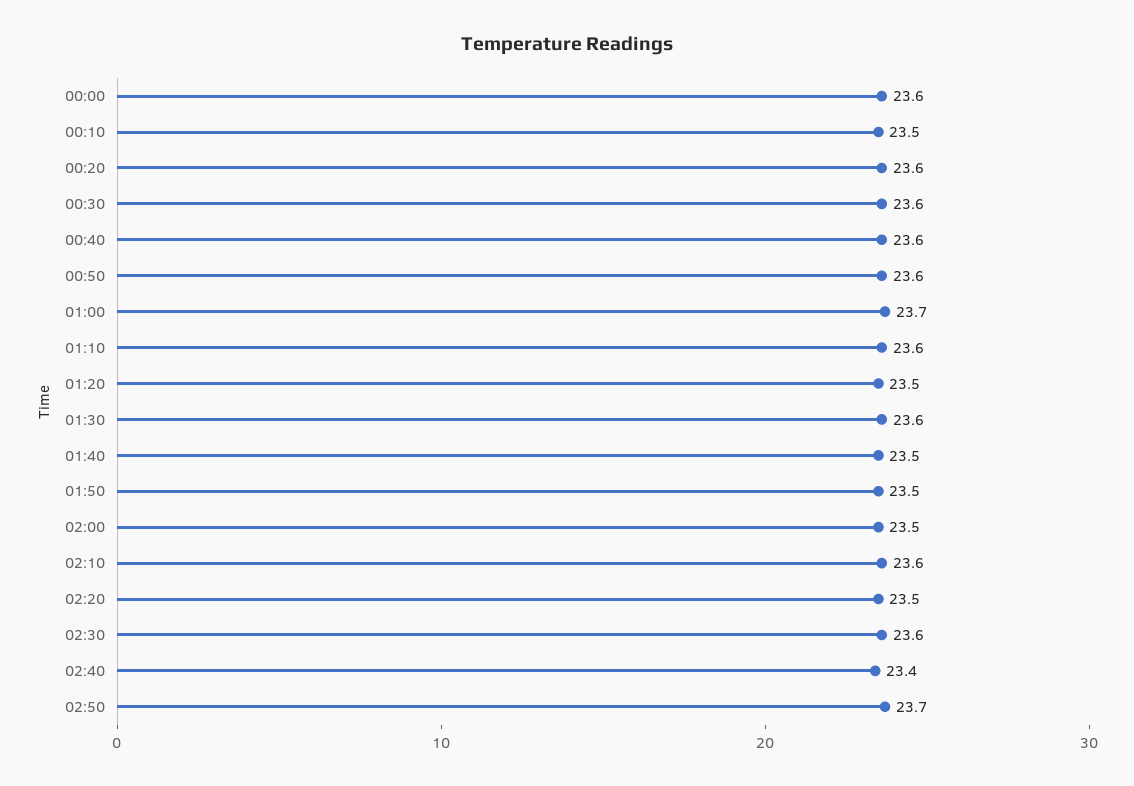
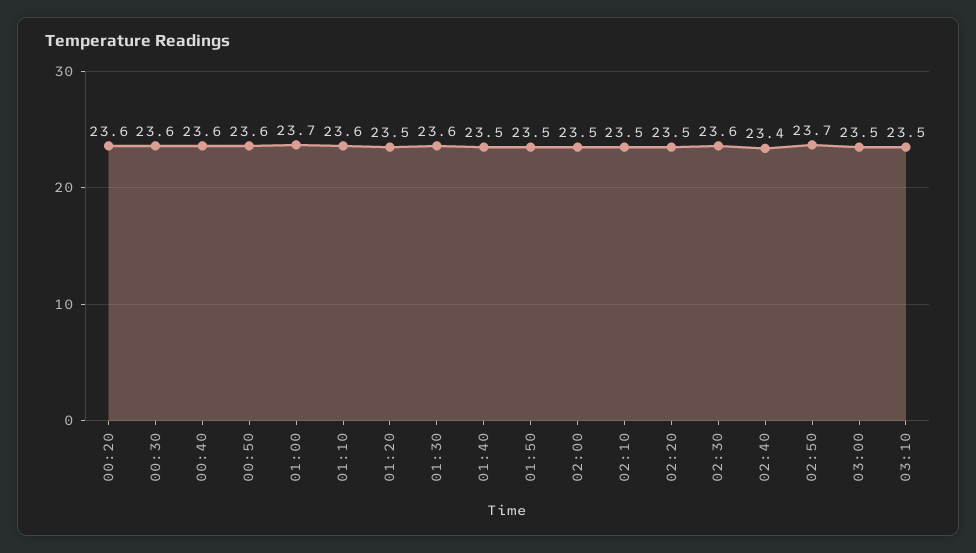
00:00: 23.6 -> none
00:10: 23.5 -> none
02:10: 23.6 -> 23.5
03:00: none -> 23.5
03:10: none -> 23.5

